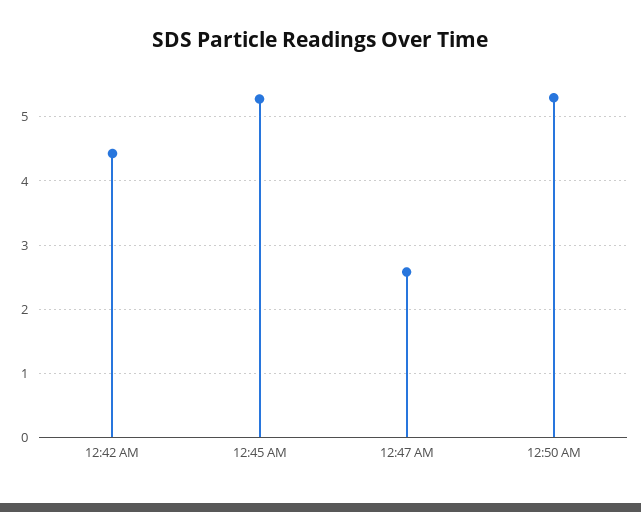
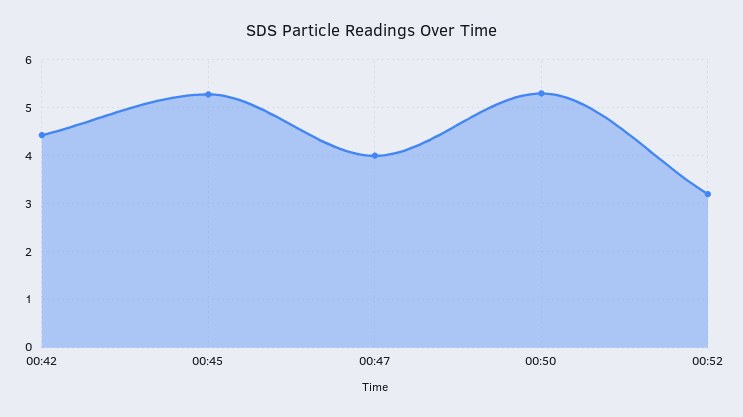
12:47 AM: 2.6 -> 4
00:52: none -> 3.2

